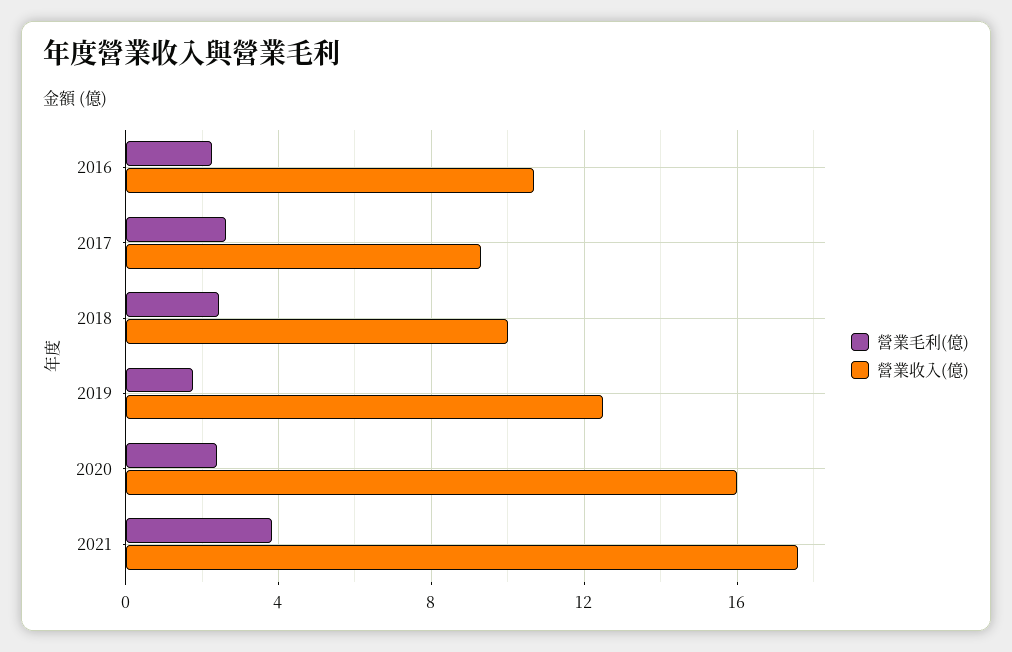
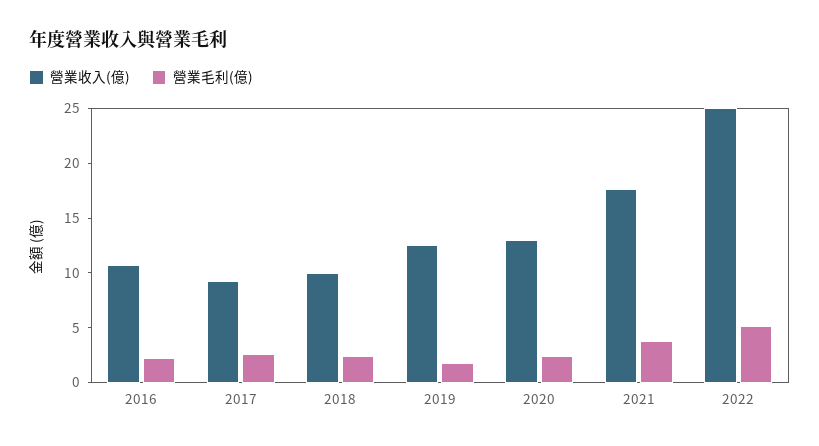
營業收入(億), 2020: 16 -> 13
營業收入(億), 2022: none -> 25
營業毛利(億), 2022: none -> 5

